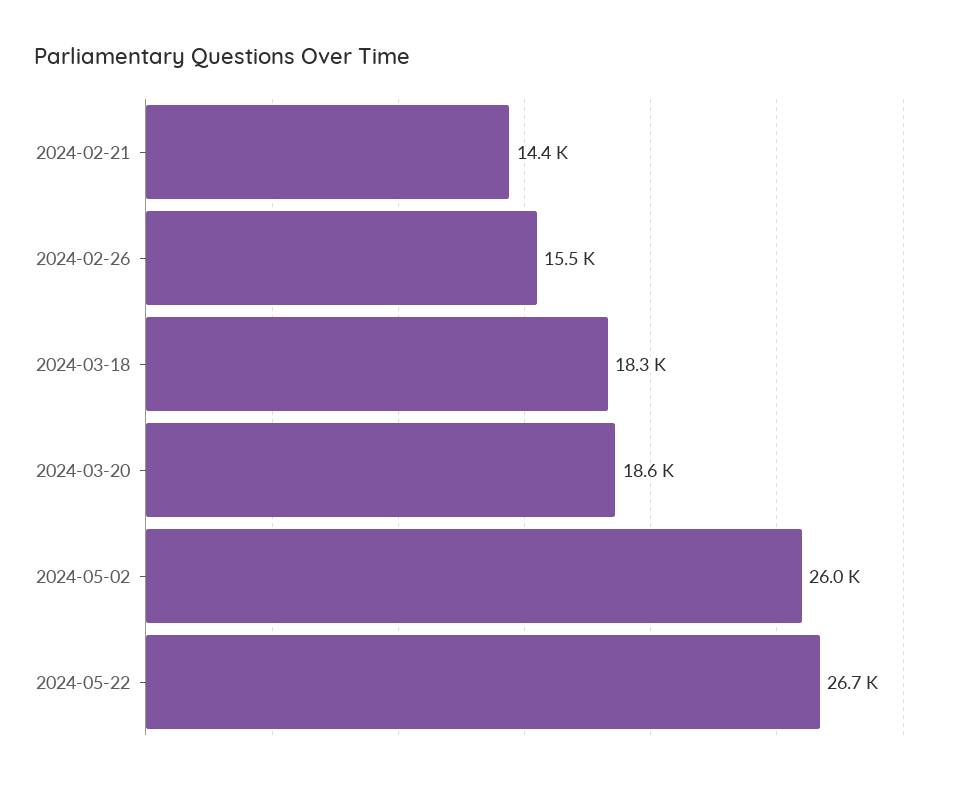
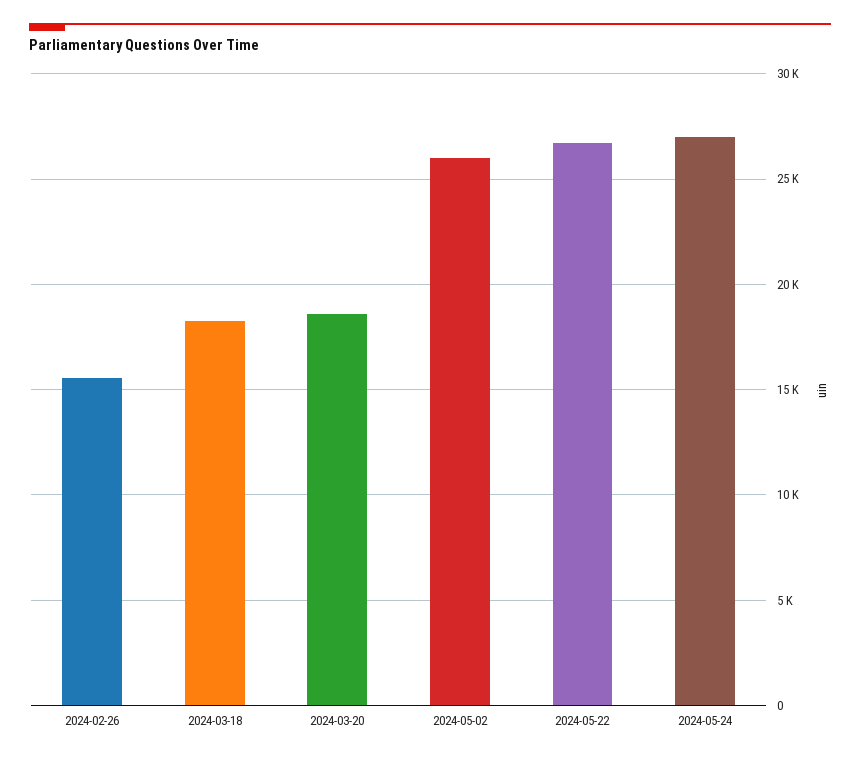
2024-02-21: 14400 -> none
2024-05-24: none -> 27000

